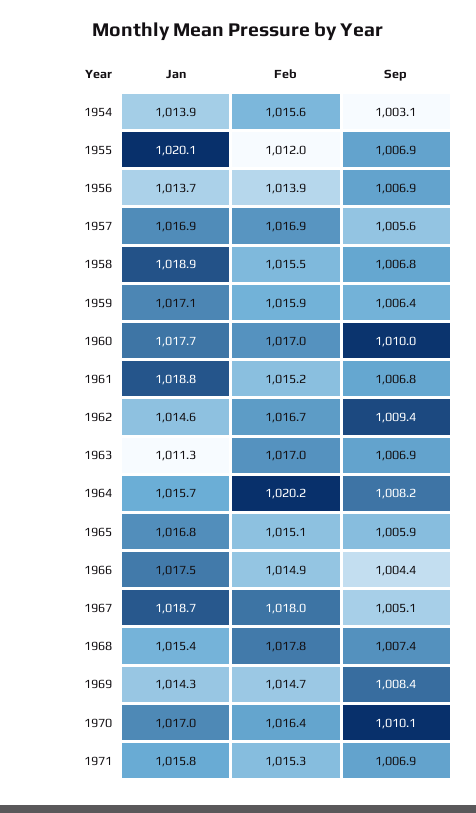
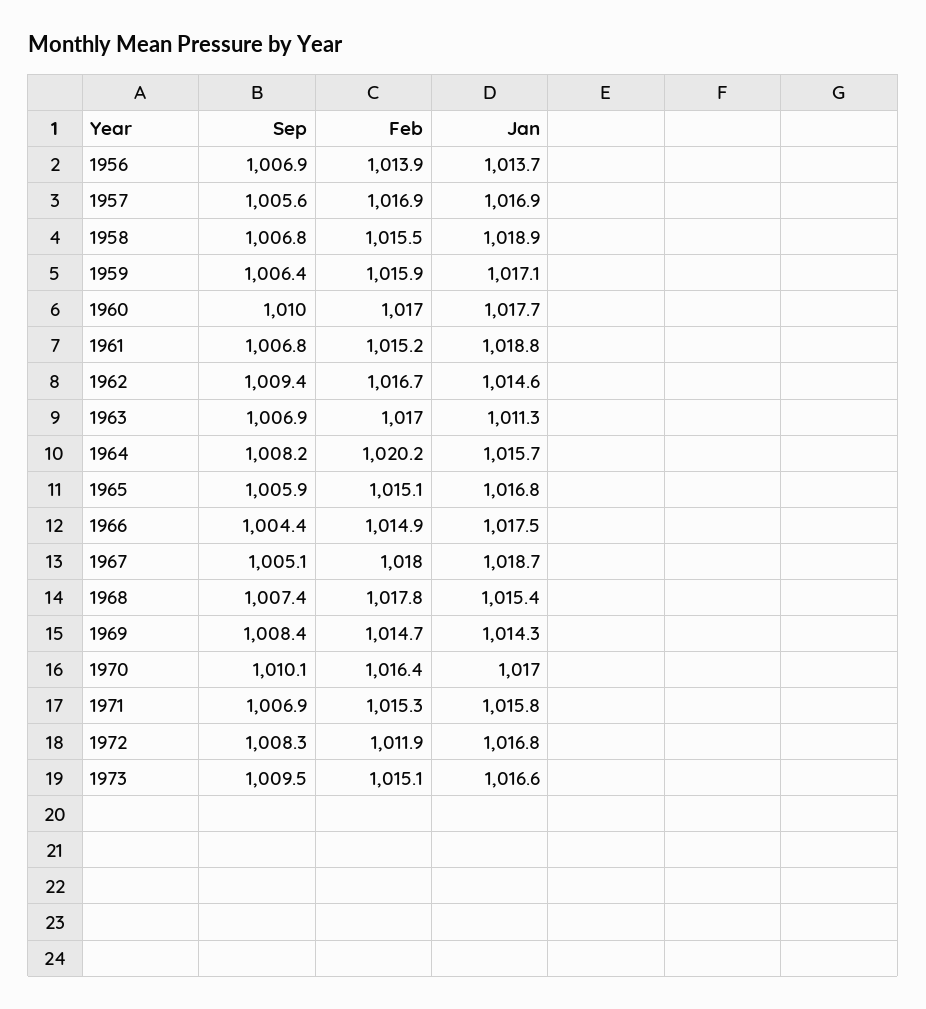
Jan, 1954: 1013.9 -> none
Feb, 1954: 1015.6 -> none
Sep, 1954: 1003.1 -> none
Jan, 1955: 1020.1 -> none
Feb, 1955: 1012 -> none
Sep, 1955: 1006.9 -> none
Sep, 1972: none -> 1008.3
Feb, 1972: none -> 1011.9
Jan, 1972: none -> 1016.8
Sep, 1973: none -> 1009.5
Feb, 1973: none -> 1015.1
Jan, 1973: none -> 1016.6

